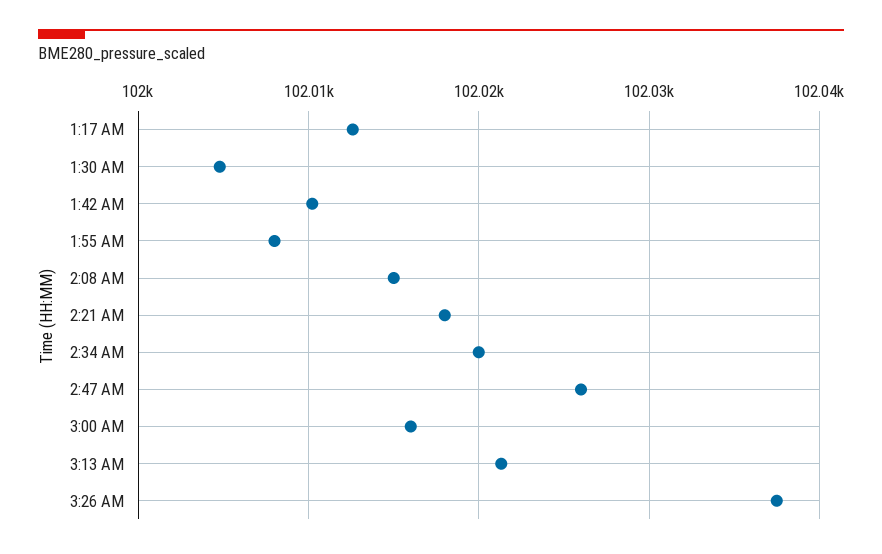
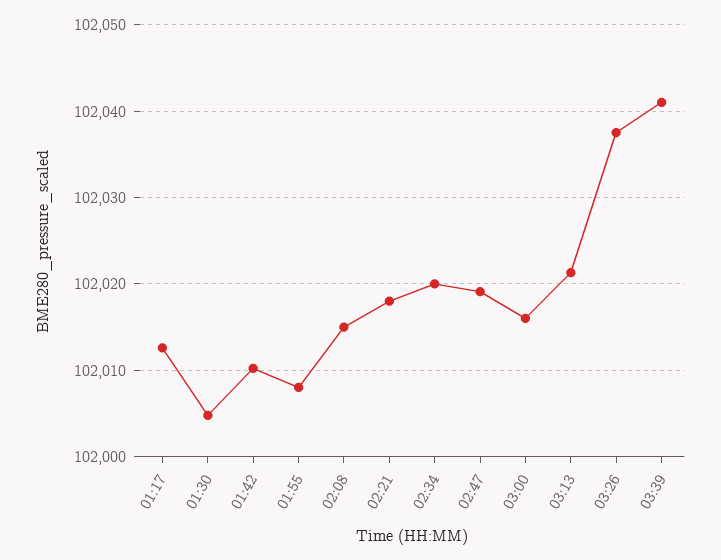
2:47 AM: 102026 -> 102019
03:39: none -> 102041

